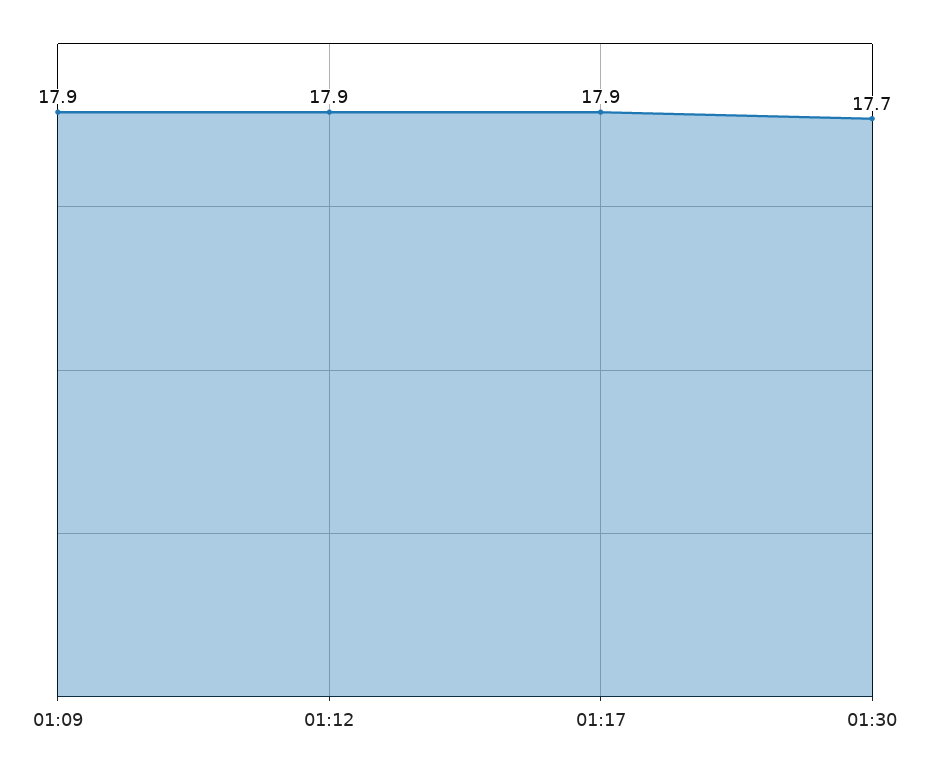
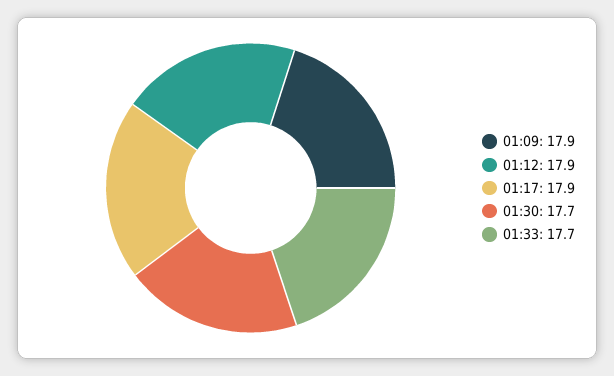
01:33: none -> 17.7

